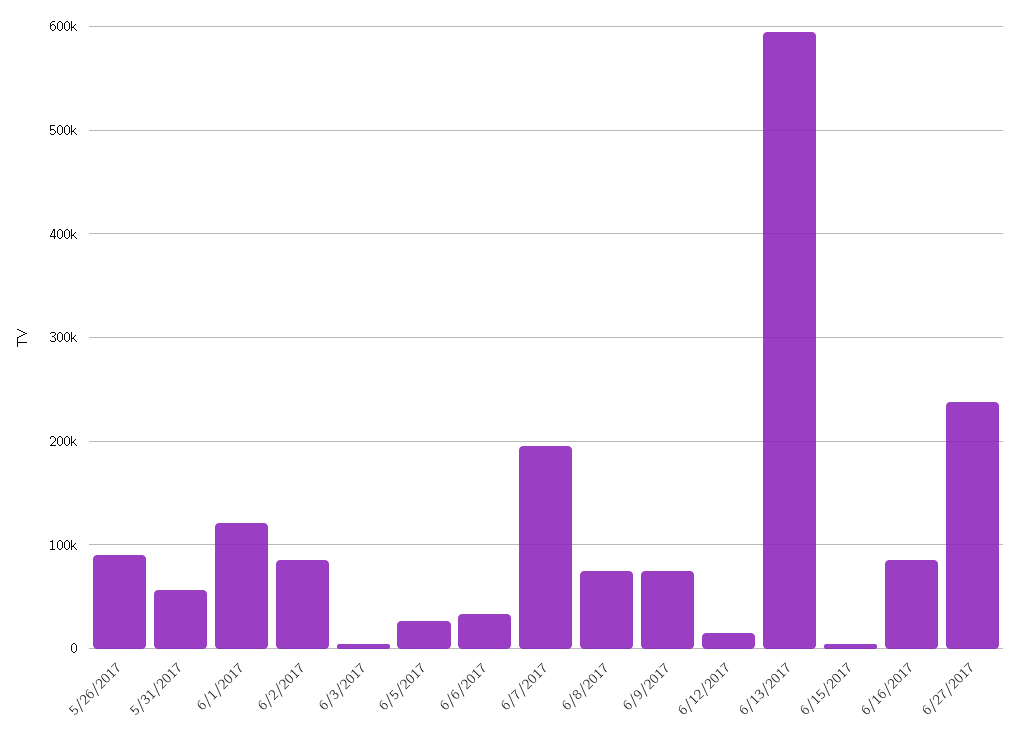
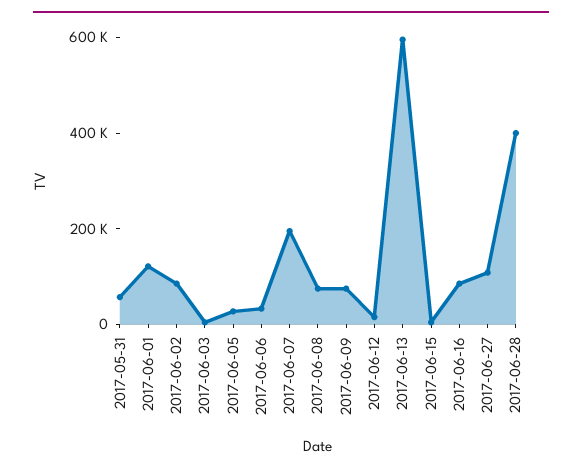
5/26/2017: 90000 -> none
6/27/2017: 240000 -> 100000
2017-06-28: none -> 400000

